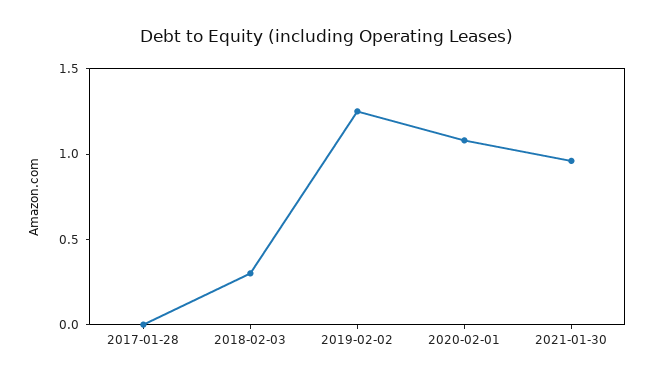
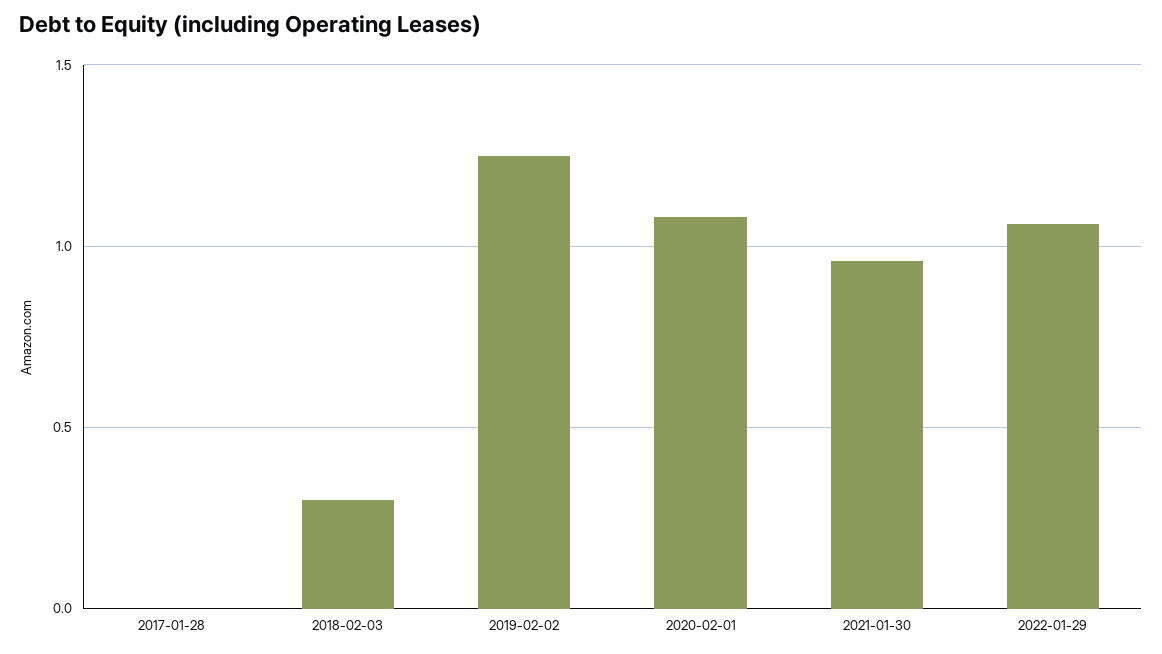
2022-01-29: none -> 1.05

